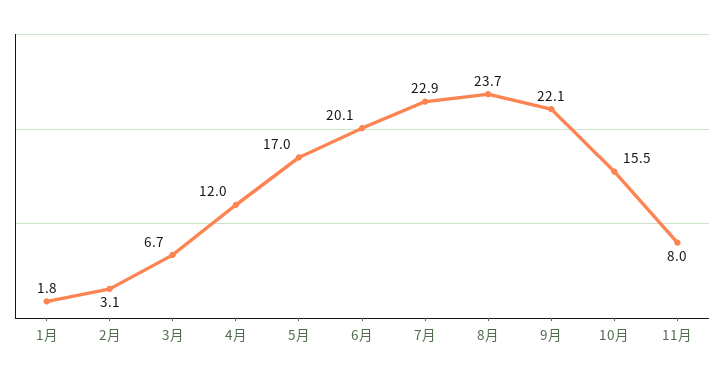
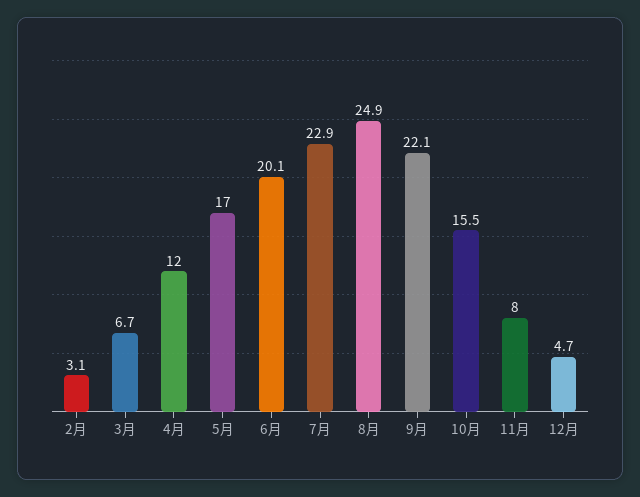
1月: 1.8 -> none
8月: 23.7 -> 24.9
12月: none -> 4.7

